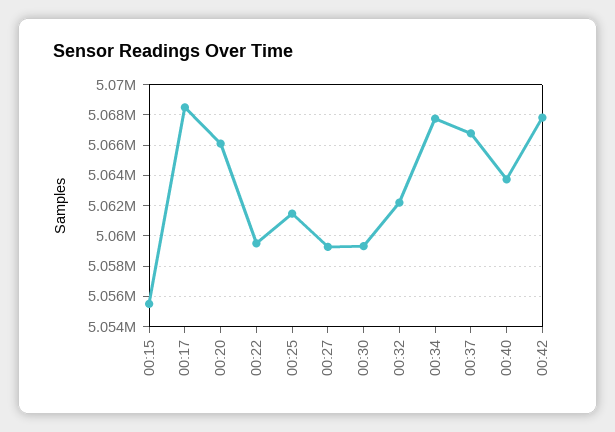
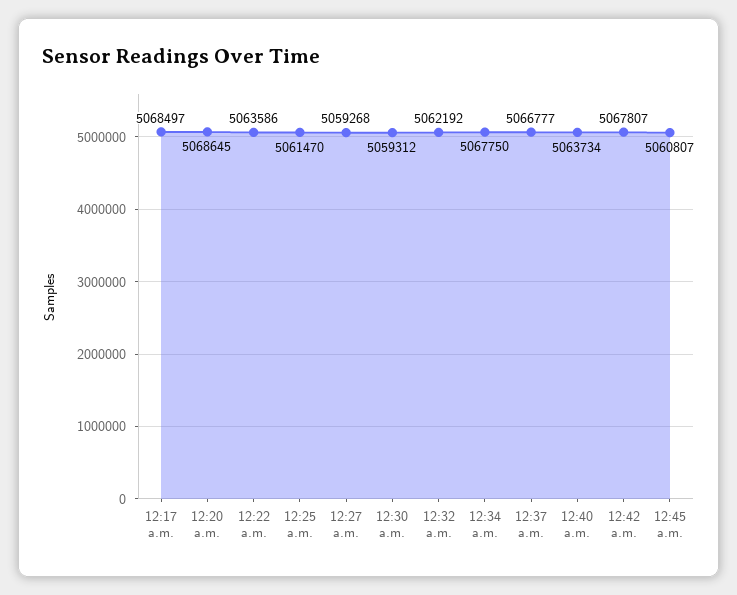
00:15: 5055500 -> none
00:20: 5066000 -> 5068645
00:22: 5059500 -> 5063586
12:45 a.m.: none -> 5060807

